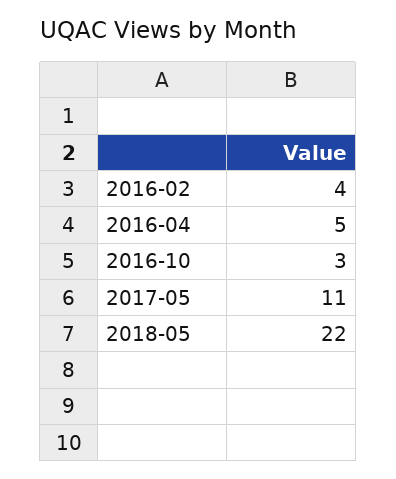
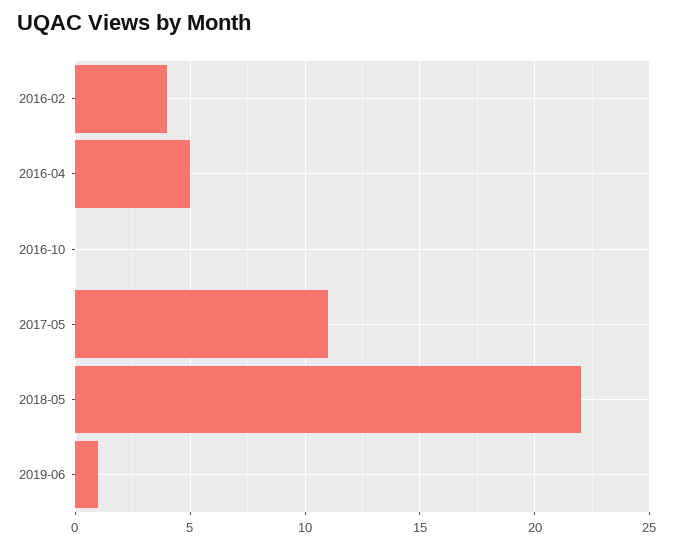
2016-10: 3 -> 0
2019-06: none -> 1

